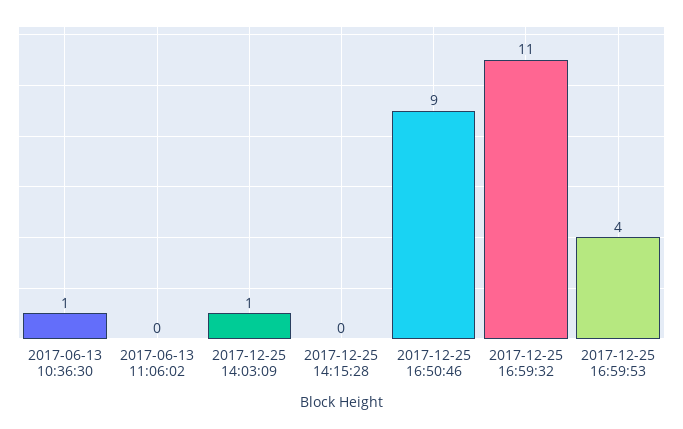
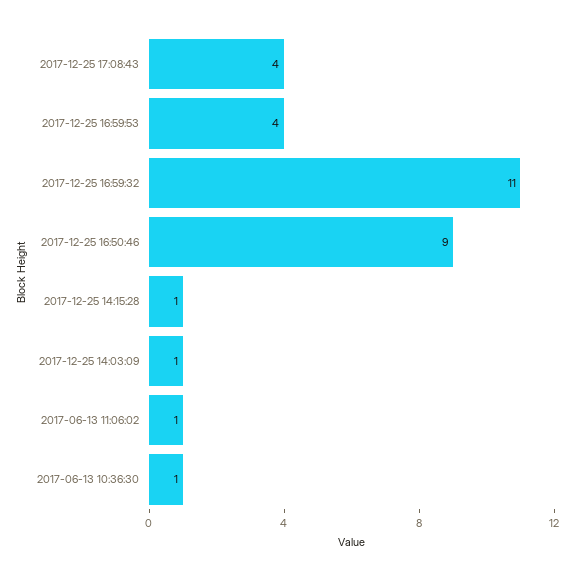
2017-06-13 11:06:02: 0 -> 1
2017-12-25 14:15:28: 0 -> 1
2017-12-25 17:08:43: none -> 4

